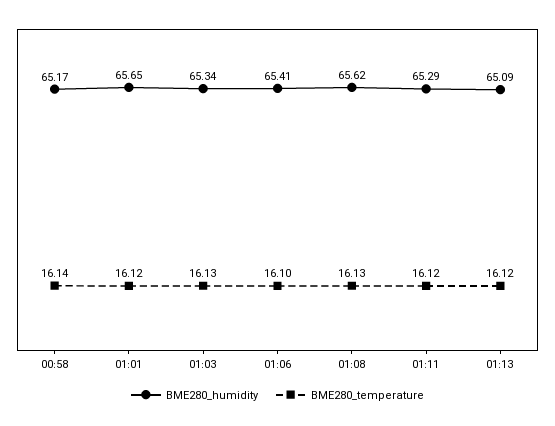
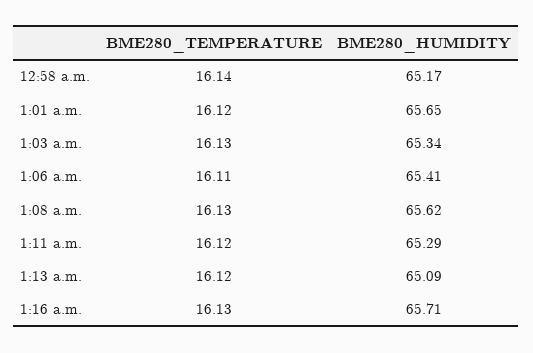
BME280_temperature, 01:06: 16.1 -> 16.11
BME280_temperature, 1:16 a.m.: none -> 16.13
BME280_humidity, 1:16 a.m.: none -> 65.71

